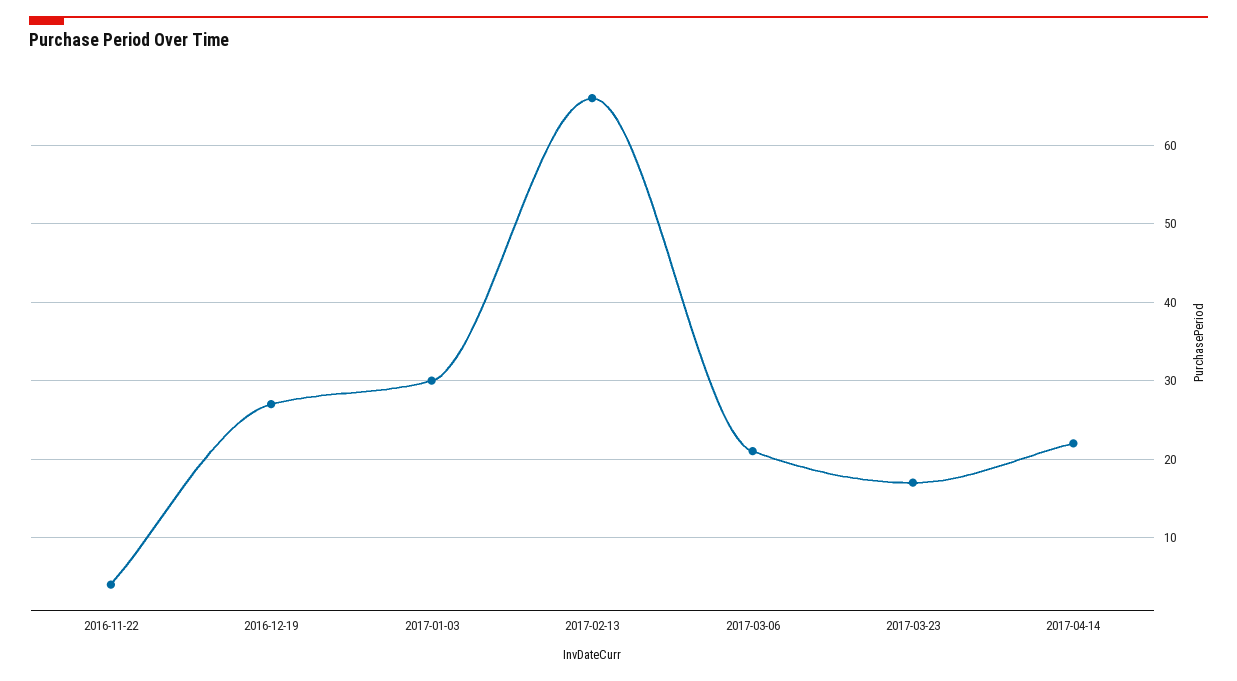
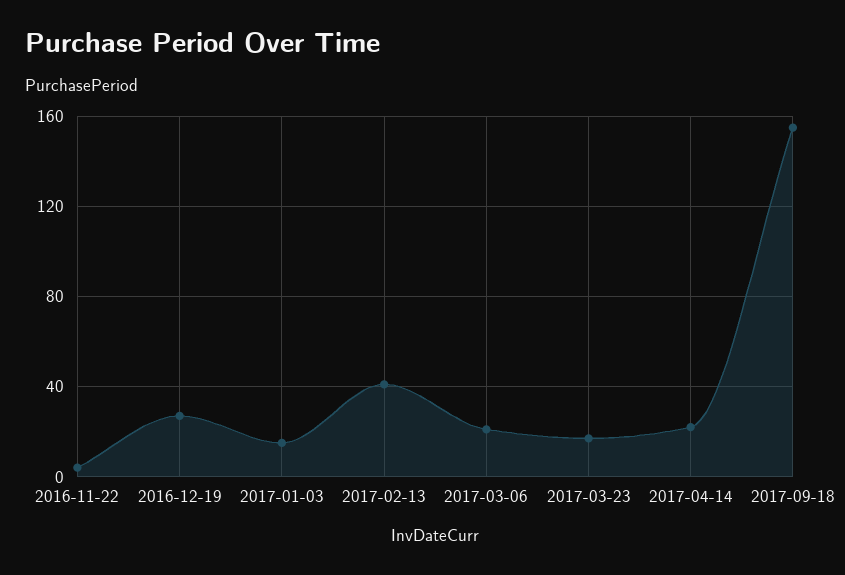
2017-01-03: 30 -> 15
2017-02-13: 66 -> 40
2017-09-18: none -> 155

